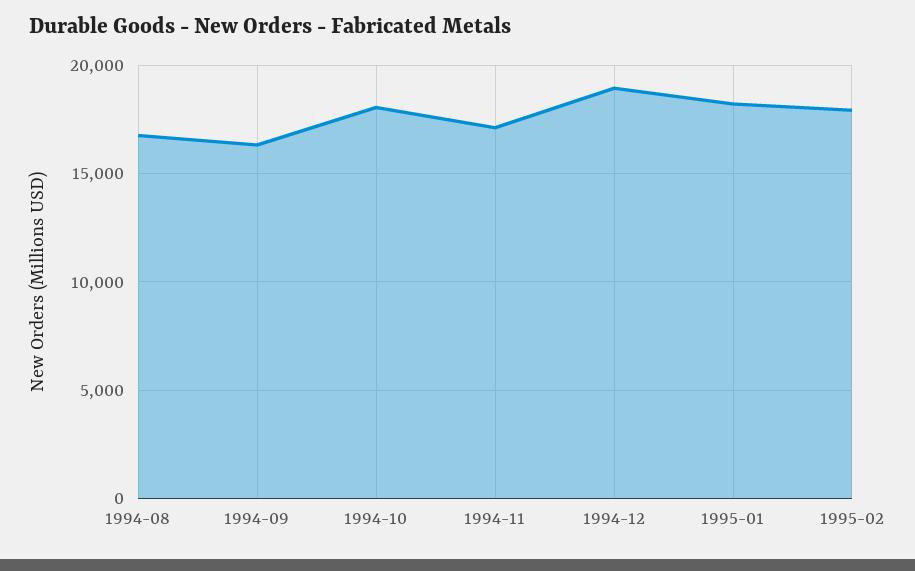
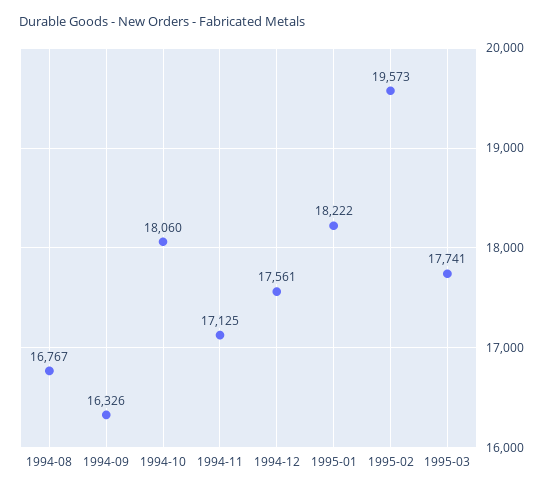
1994-12: 19000 -> 17561
1995-02: 18000 -> 19573
1995-03: none -> 17741

